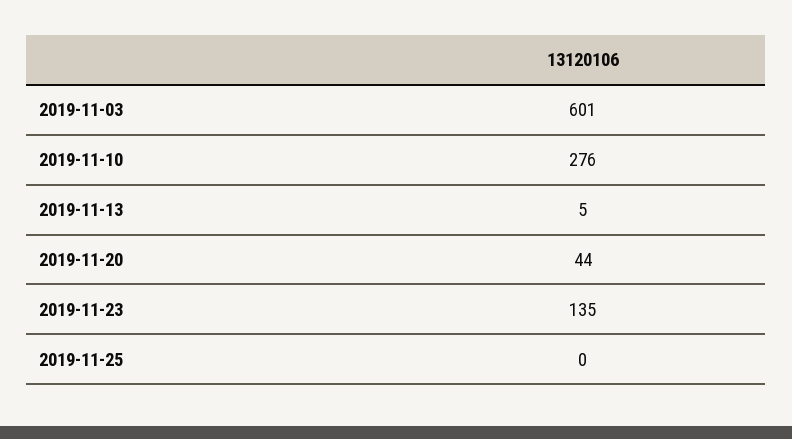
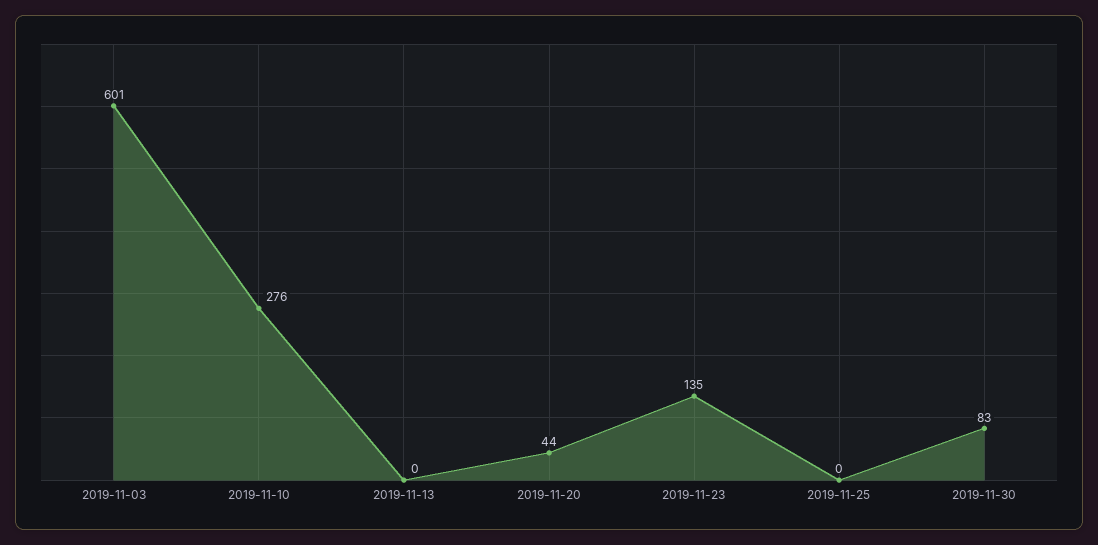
2019-11-13: 5 -> 0
2019-11-30: none -> 83

